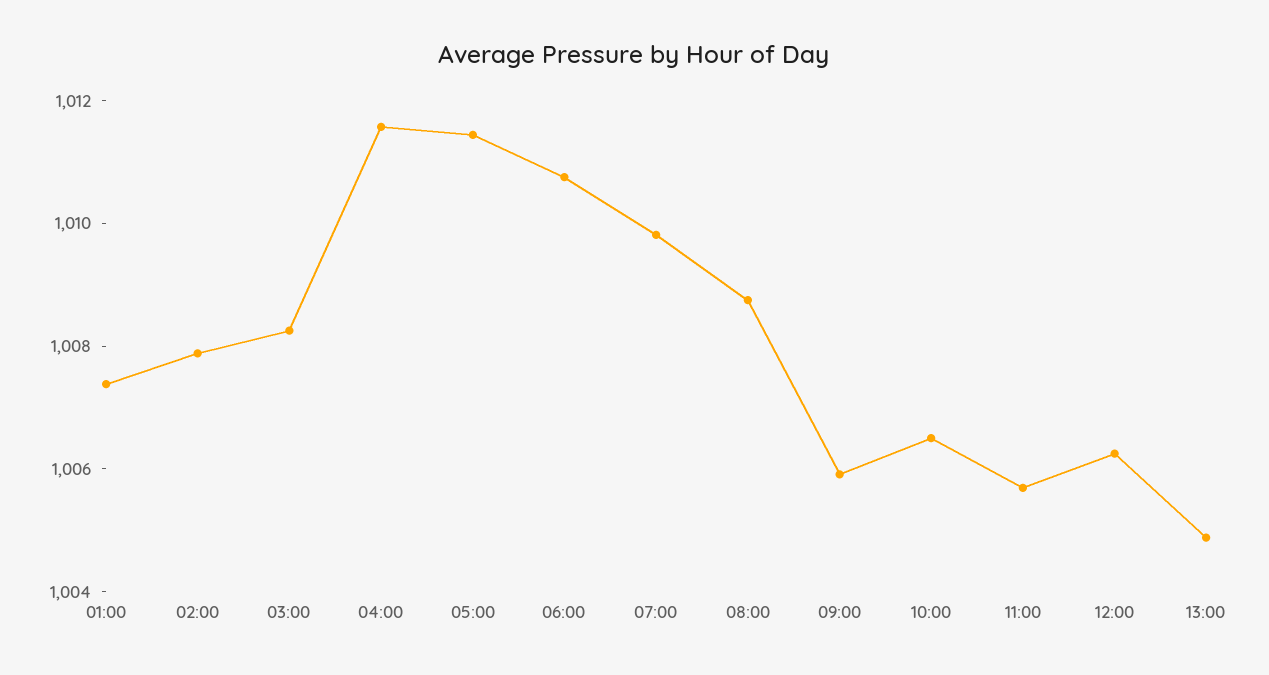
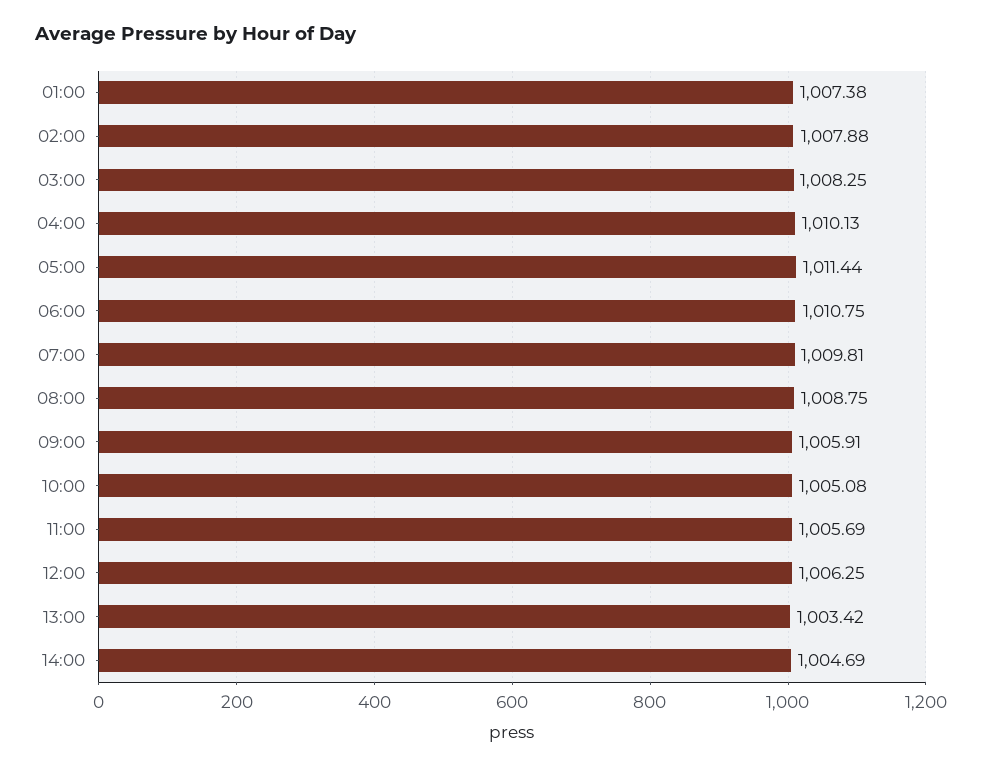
04:00: 1011.5 -> 1010.13
10:00: 1006.5 -> 1005.08
13:00: 1005 -> 1003.42
14:00: none -> 1004.69

